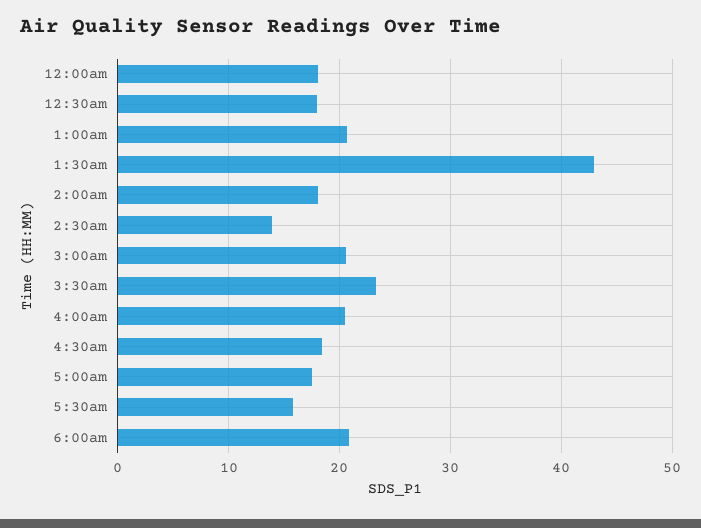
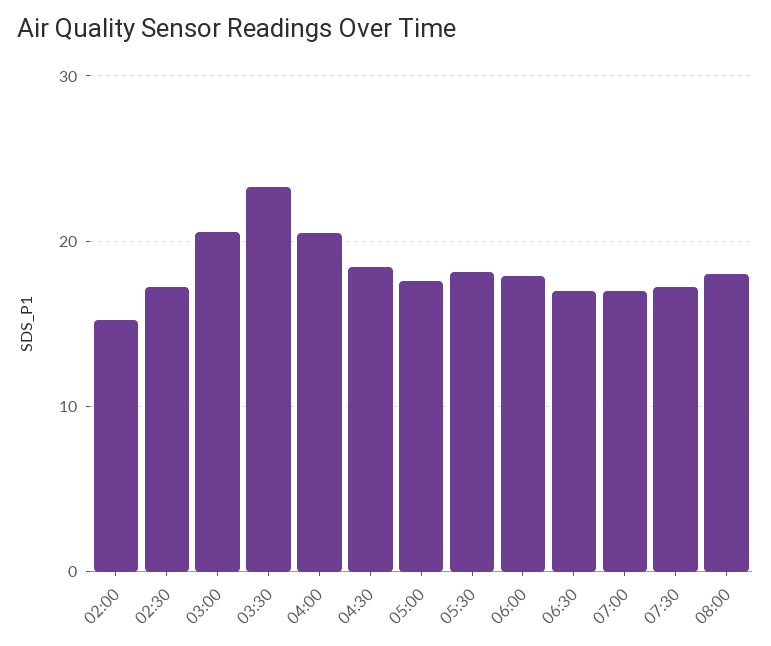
12:00am: 18 -> none
12:30am: 18 -> none
1:00am: 21 -> none
1:30am: 43 -> none
2:00am: 18 -> 15
2:30am: 14 -> 17
5:30am: 16 -> 18
6:00am: 21 -> 18
06:30: none -> 17
07:00: none -> 17
07:30: none -> 17
08:00: none -> 18

